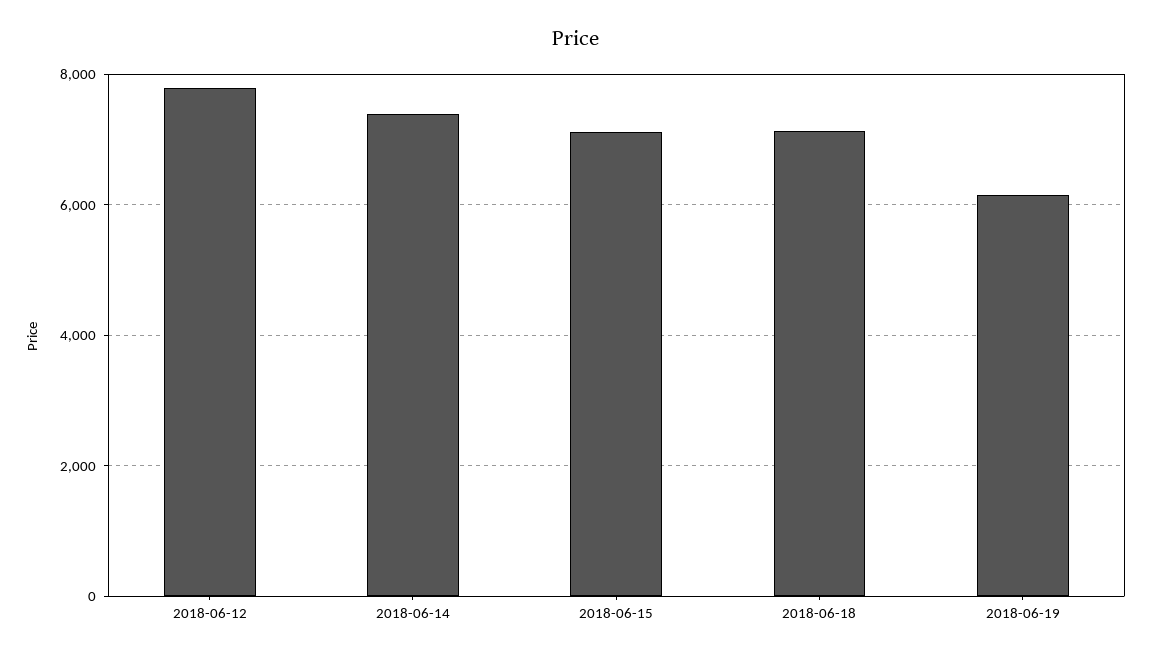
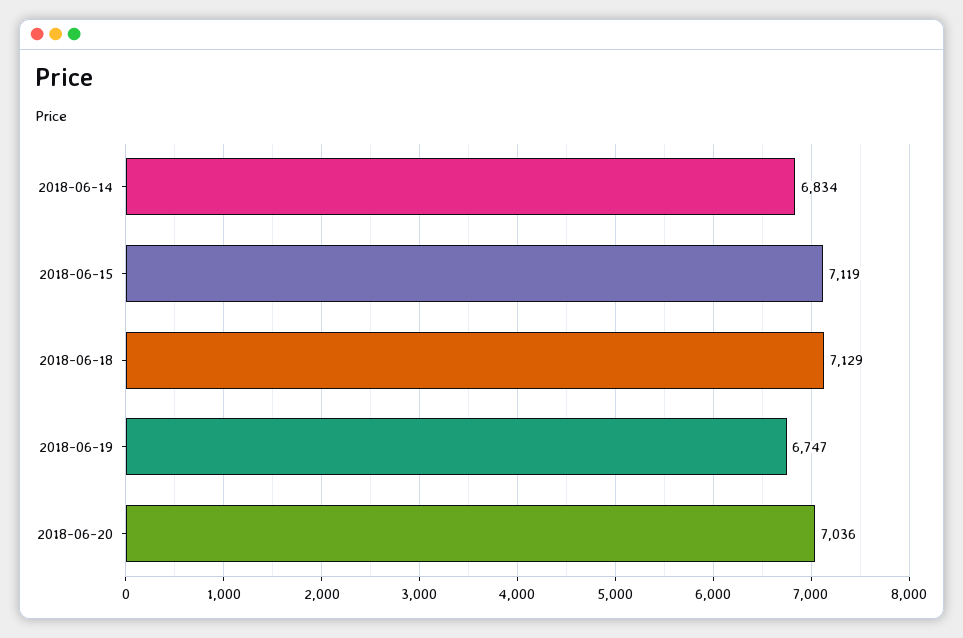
2018-06-12: 7800 -> none
2018-06-14: 7400 -> 6834
2018-06-19: 6200 -> 6747
2018-06-20: none -> 7036

